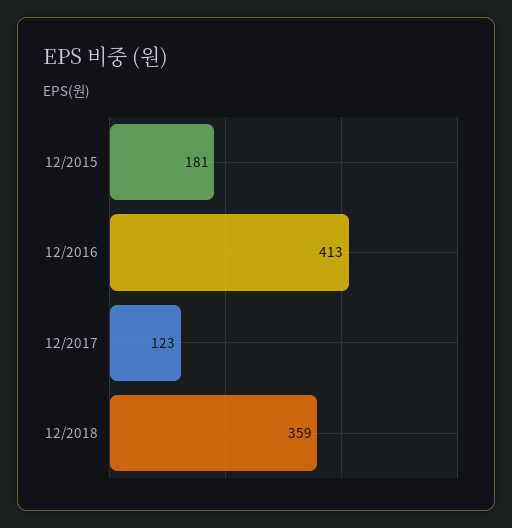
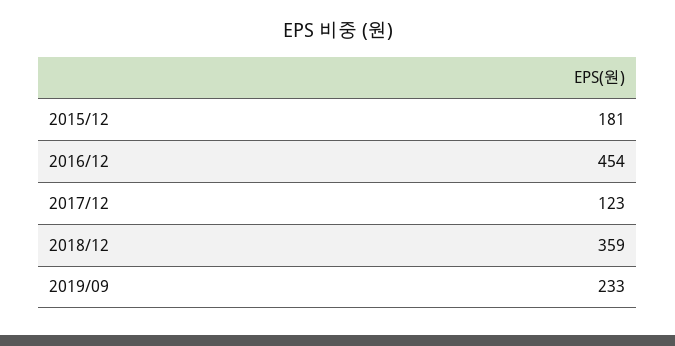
12/2016: 413 -> 454
2019/09: none -> 233

